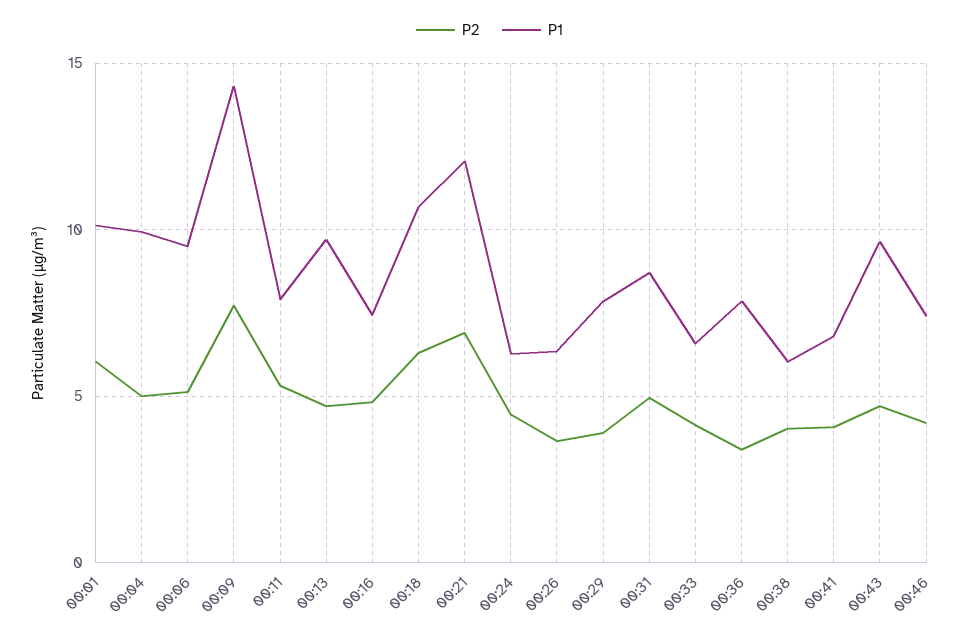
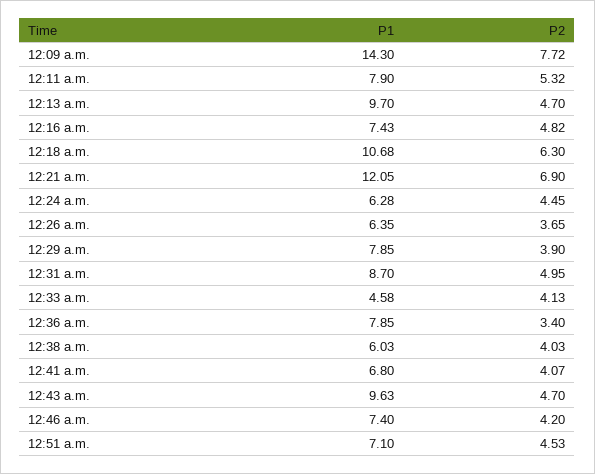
P2, 00:01: 6 -> none
P1, 00:01: 10 -> none
P2, 00:04: 5 -> none
P1, 00:04: 10 -> none
P2, 00:06: 5 -> none
P1, 00:06: 9.5 -> none
P1, 00:33: 6.5 -> 4.58
P1, 12:51 a.m.: none -> 7.1
P2, 12:51 a.m.: none -> 4.53

